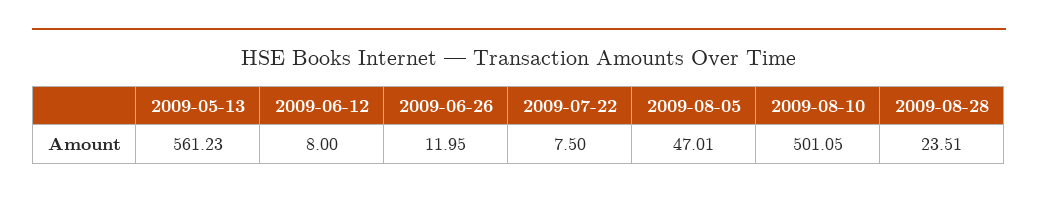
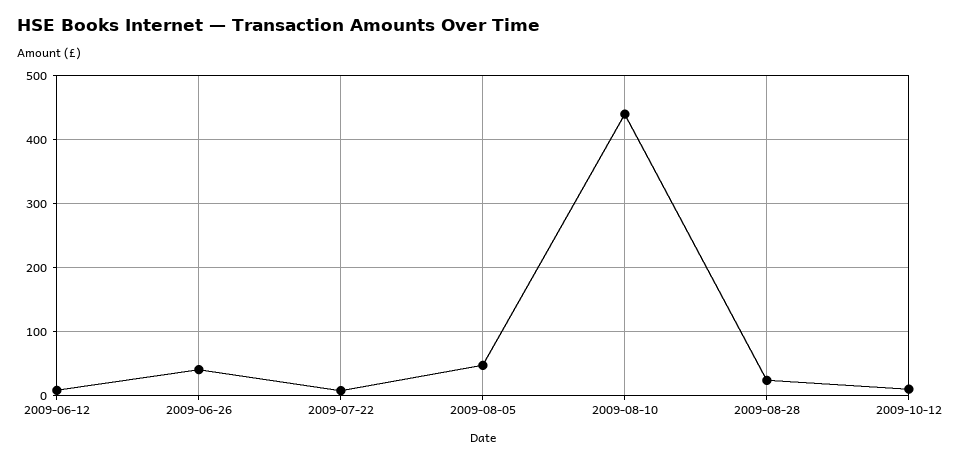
2009-05-13: 561.23 -> none
2009-06-26: 11.95 -> 40
2009-08-10: 501.05 -> 440
2009-10-12: none -> 10

